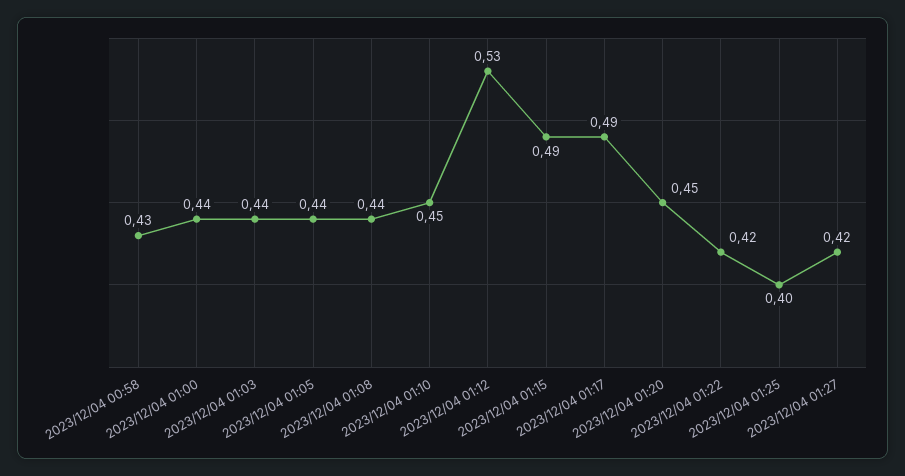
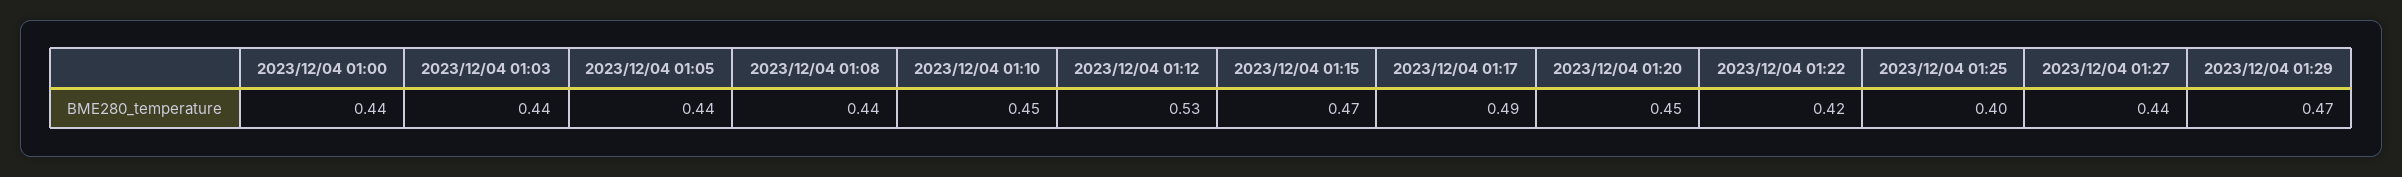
2023/12/04 00:58: 0.43 -> none
2023/12/04 01:15: 0.49 -> 0.47
2023/12/04 01:27: 0.42 -> 0.44
2023/12/04 01:29: none -> 0.47

